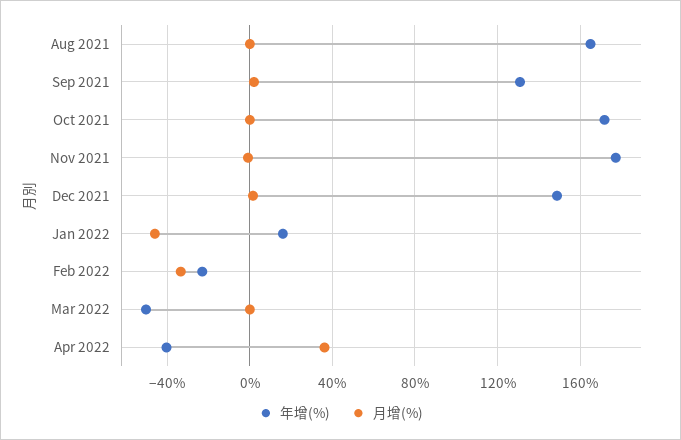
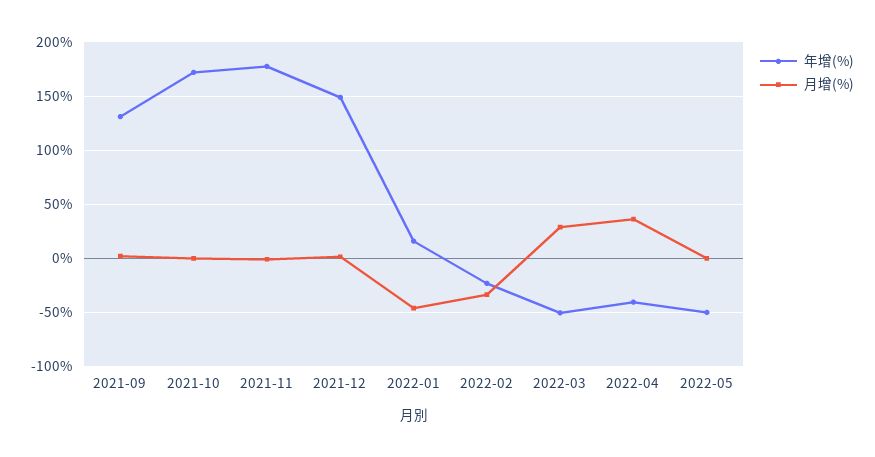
年增(%), Aug 2021: 165 -> none
月增(%), Aug 2021: 0 -> none
月增(%), Mar 2022: 0 -> 30
年增(%), 2022-05: none -> -50
月增(%), 2022-05: none -> 0

